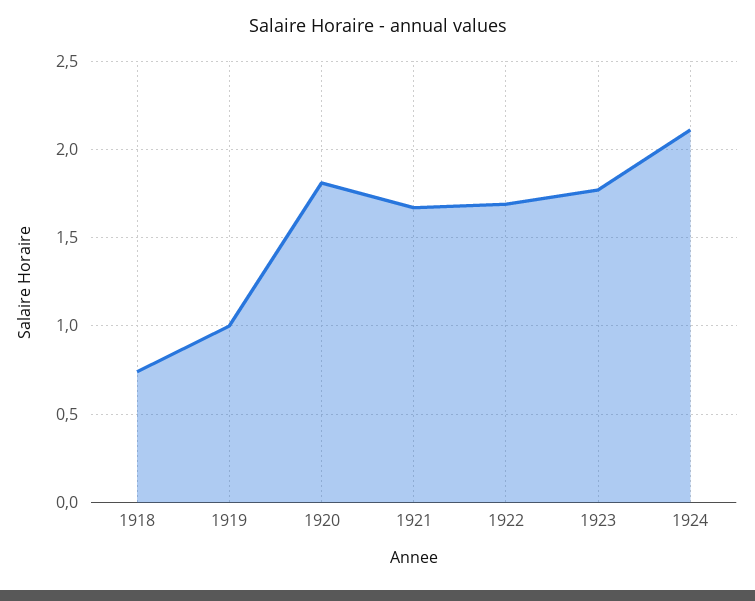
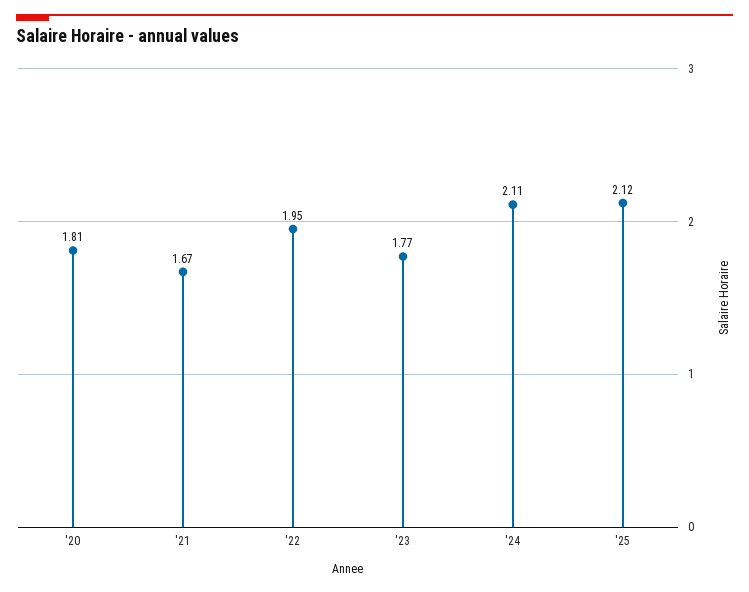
1918: 0.75 -> none
1919: 1 -> none
1922: 1.7 -> 1.95
'25: none -> 2.12

